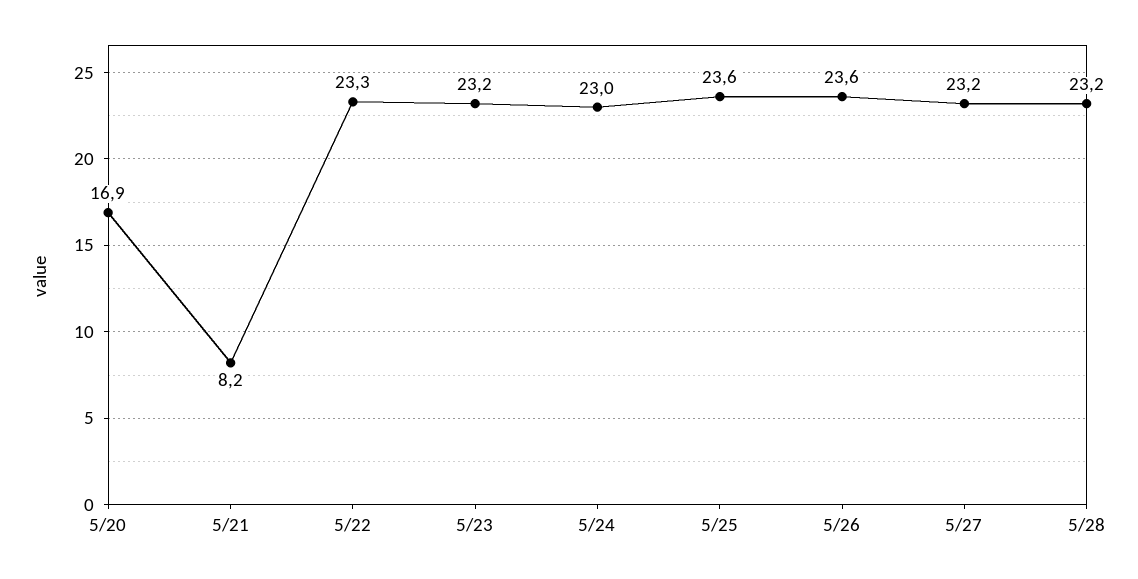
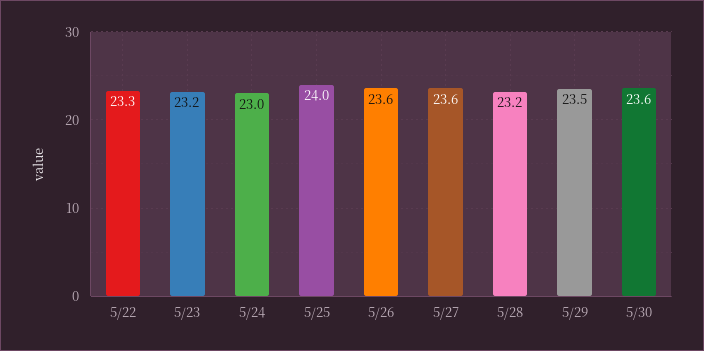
5/20: 16.9 -> none
5/21: 8.2 -> none
5/25: 23.6 -> 24
5/27: 23.2 -> 23.6
5/29: none -> 23.5
5/30: none -> 23.6

